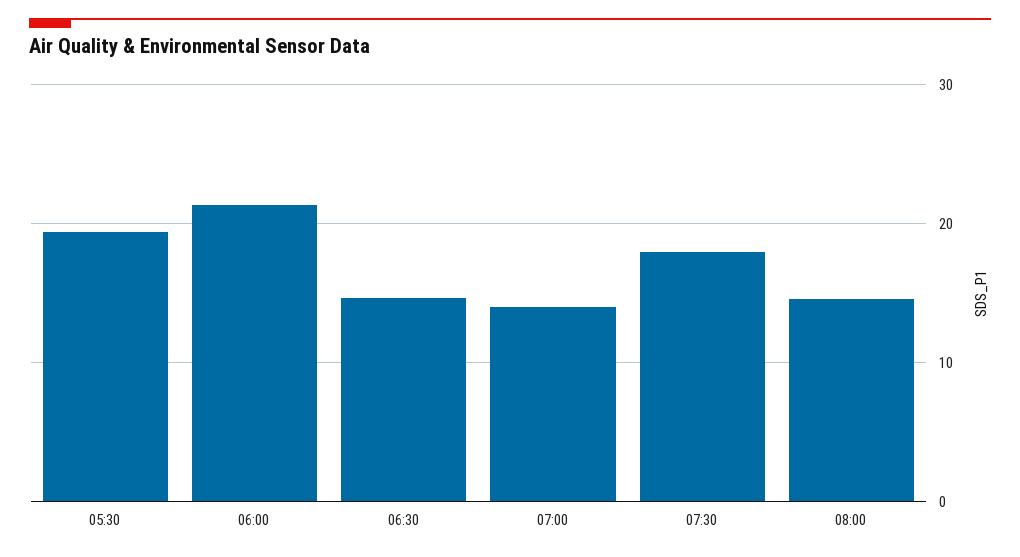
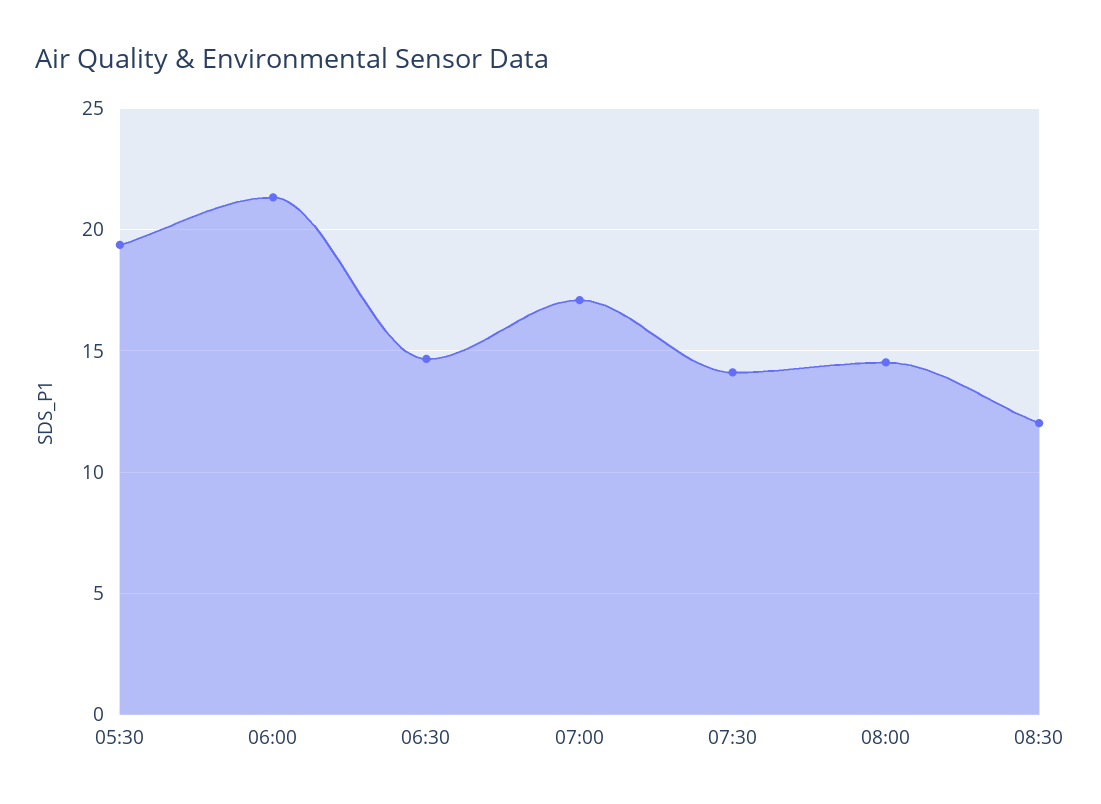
07:00: 14 -> 17
07:30: 18 -> 14
08:30: none -> 12

